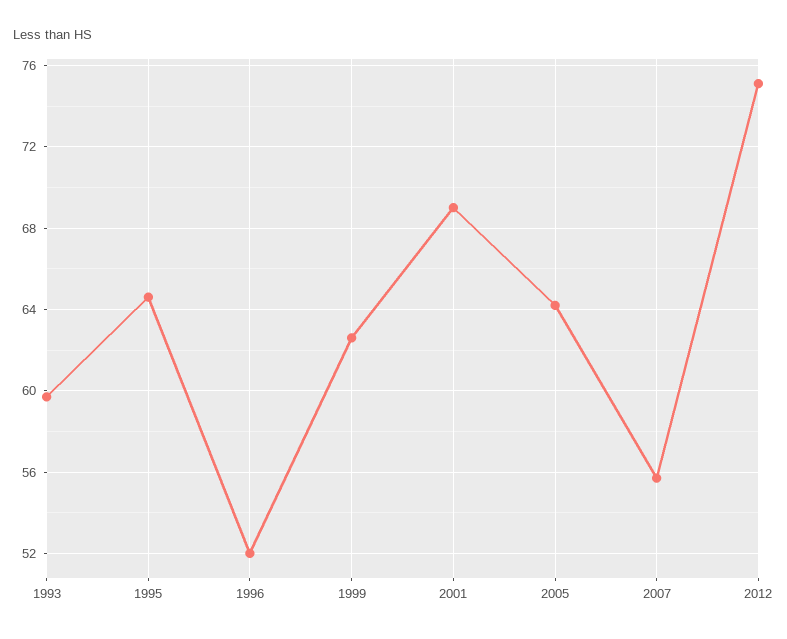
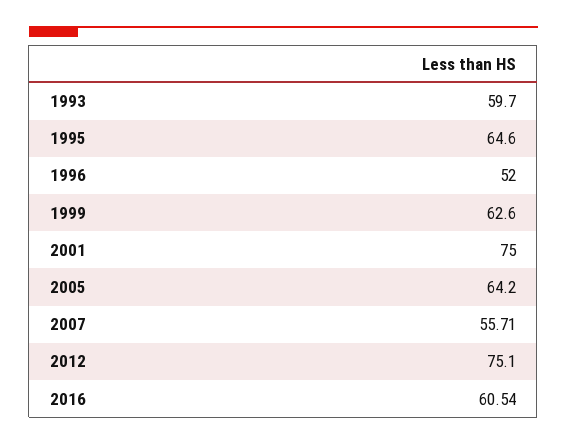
2001: 69 -> 75
2016: none -> 60.54

